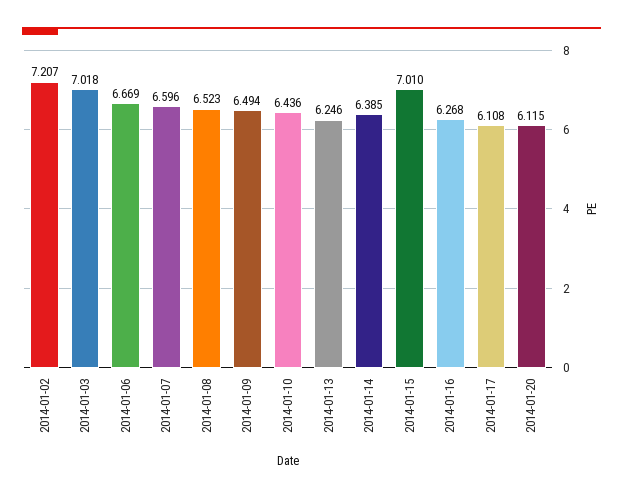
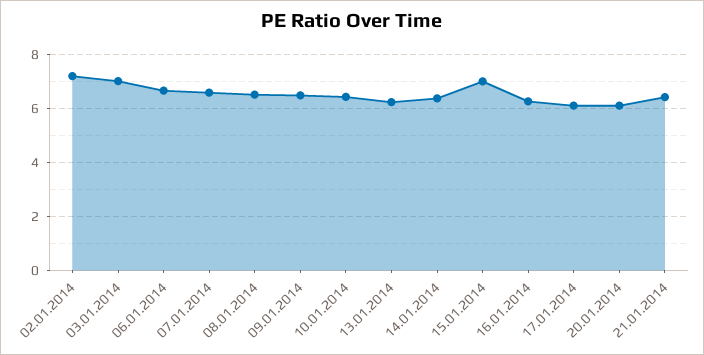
21.01.2014: none -> 6.5

